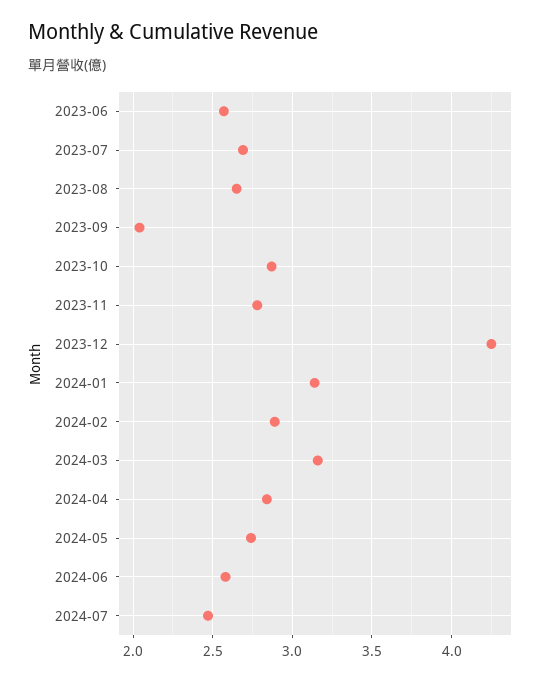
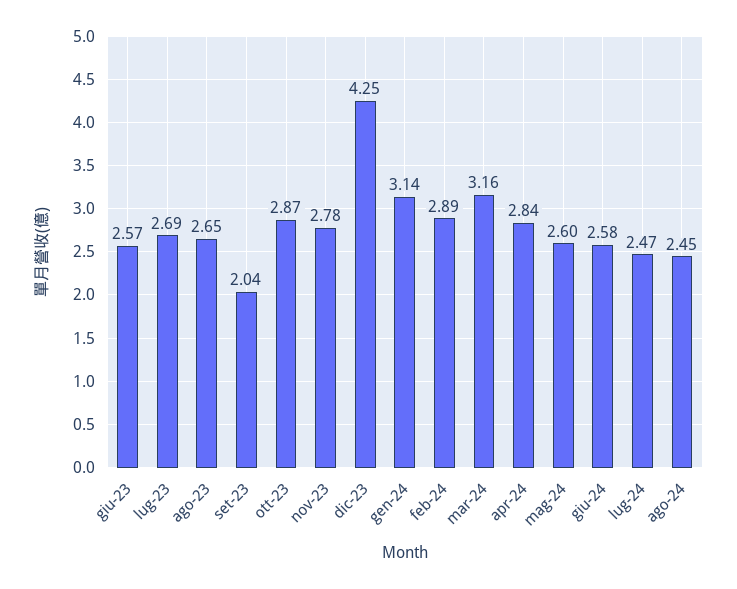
2024-05: 2.75 -> 2.6
ago-24: none -> 2.45

